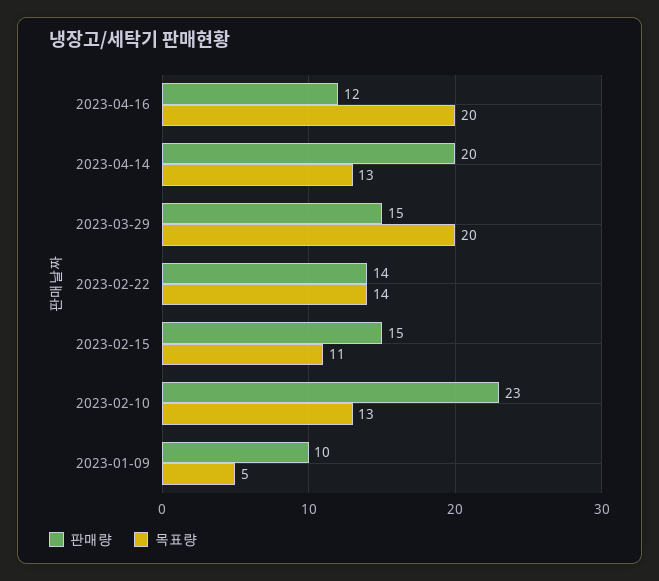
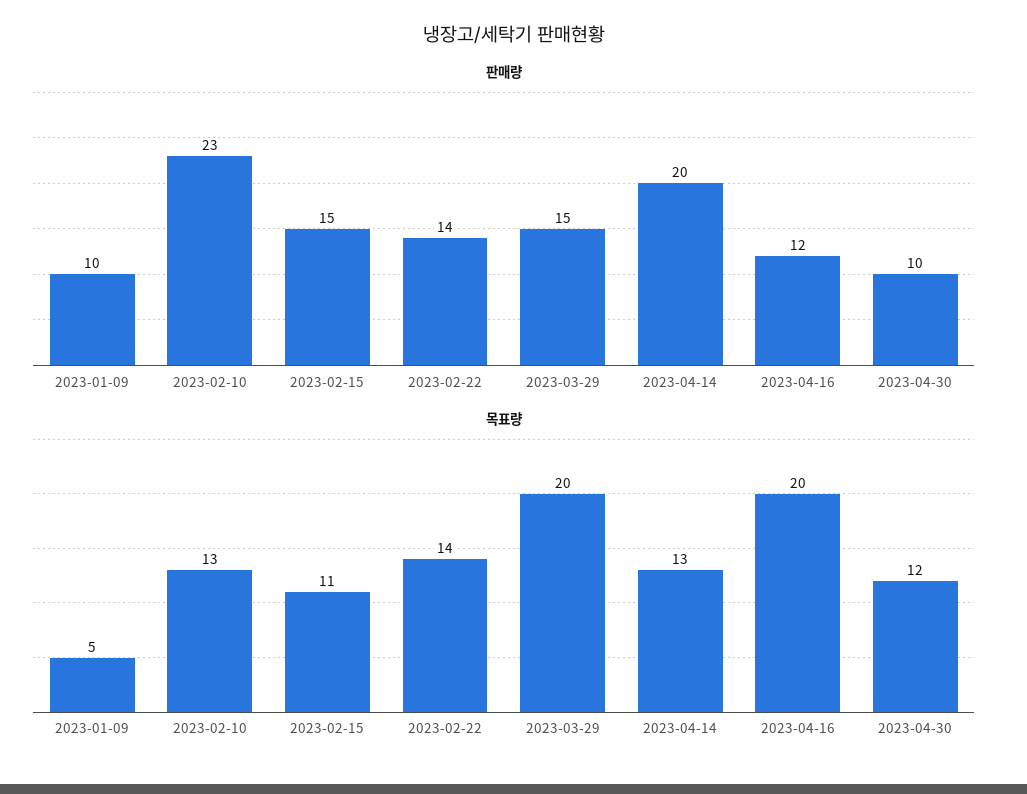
판매량, 2023-04-30: none -> 10
목표량, 2023-04-30: none -> 12

